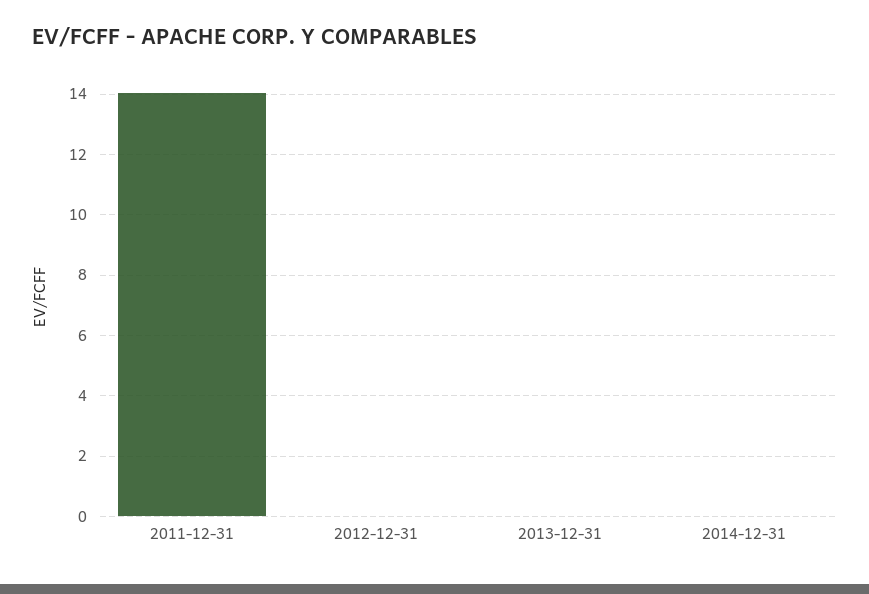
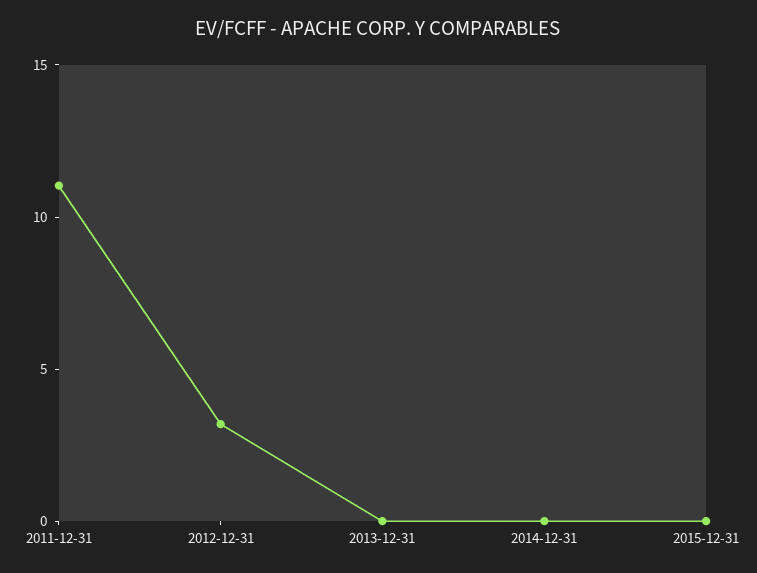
2011-12-31: 14 -> 11
2012-12-31: 0 -> 3
2015-12-31: none -> 0

